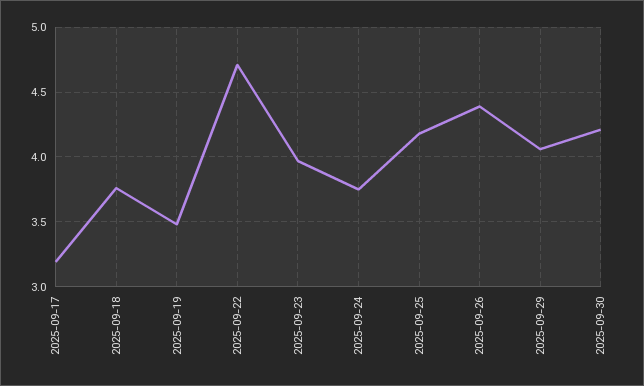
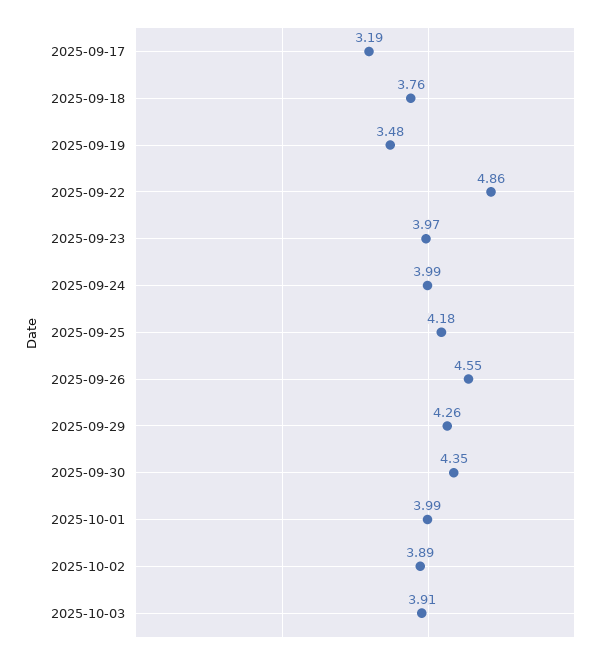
2025-09-22: 4.7 -> 4.86
2025-09-24: 3.75 -> 3.99
2025-09-26: 4.4 -> 4.55
2025-09-29: 4.05 -> 4.26
2025-09-30: 4.2 -> 4.35
2025-10-01: none -> 3.99
2025-10-02: none -> 3.89
2025-10-03: none -> 3.91

